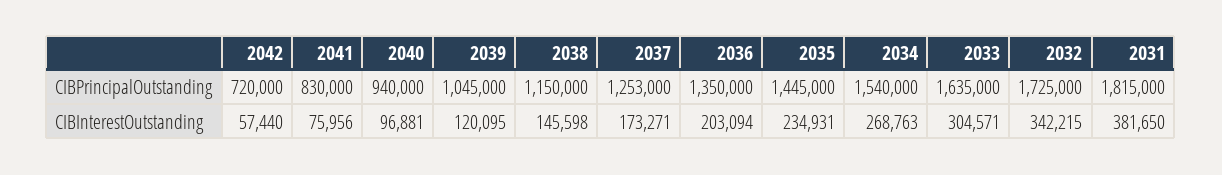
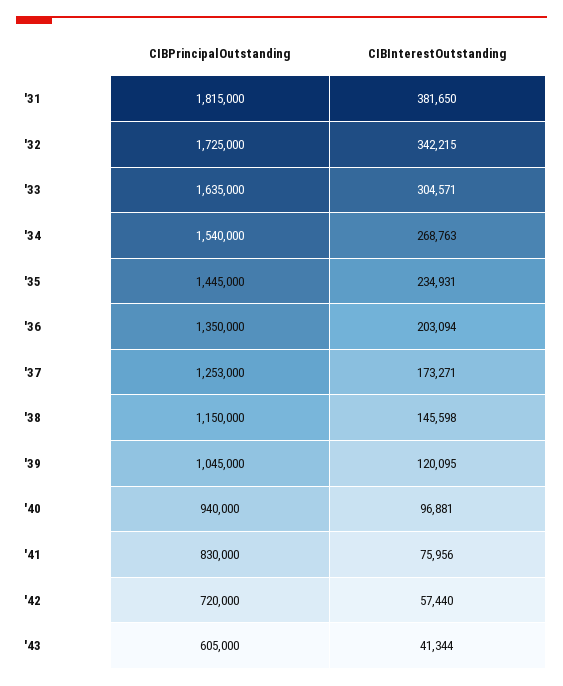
'43, CIBPrincipalOutstanding: none -> 605000
'43, CIBInterestOutstanding: none -> 41344

